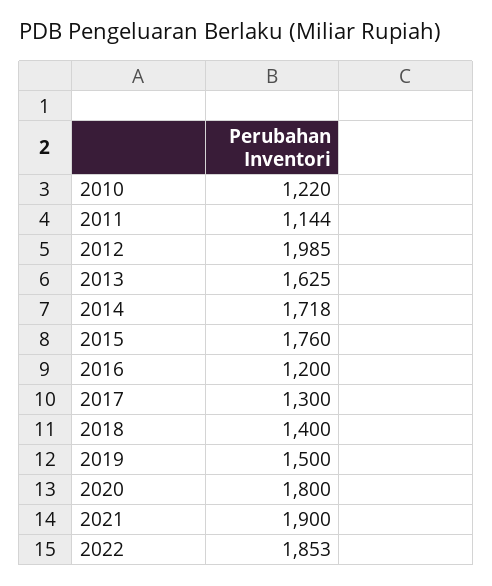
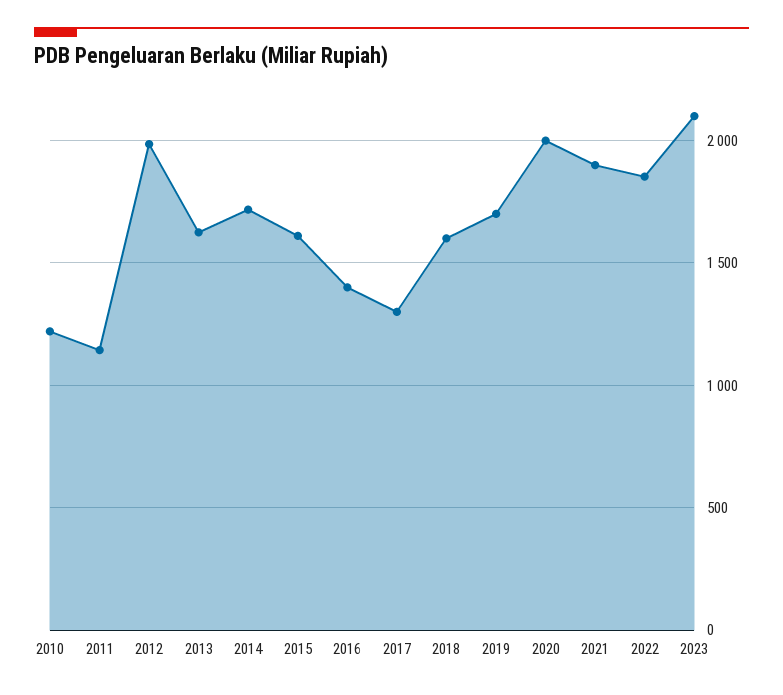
2015: 1760 -> 1600
2016: 1200 -> 1400
2018: 1400 -> 1600
2019: 1500 -> 1700
2020: 1800 -> 2000
2023: none -> 2100

